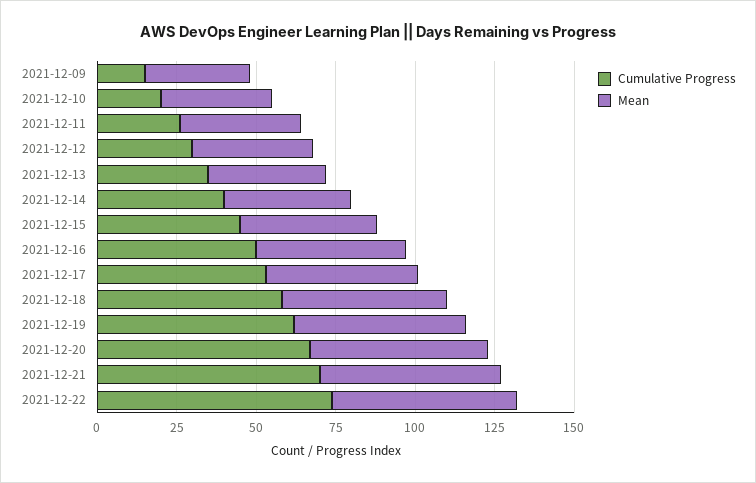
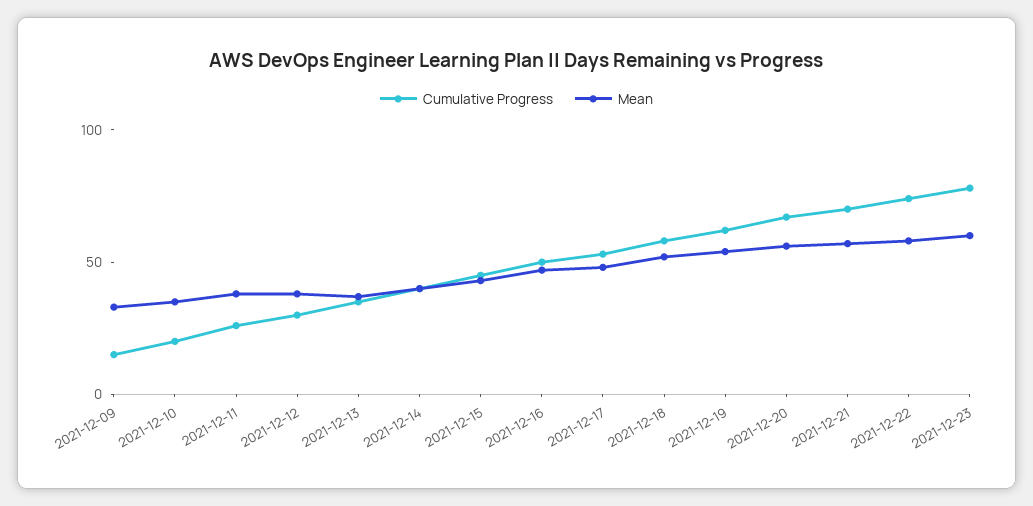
Cumulative Progress, 2021-12-23: none -> 80
Mean, 2021-12-23: none -> 60

